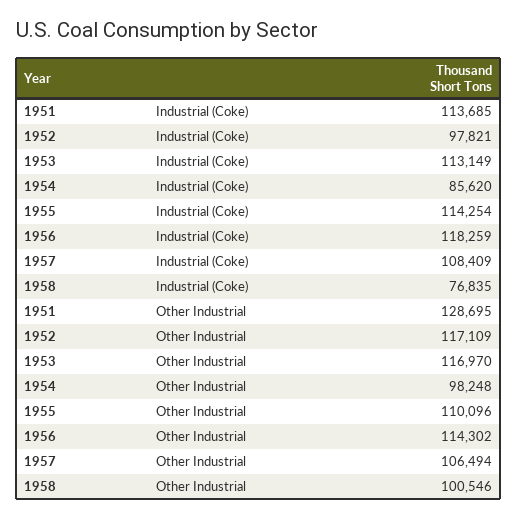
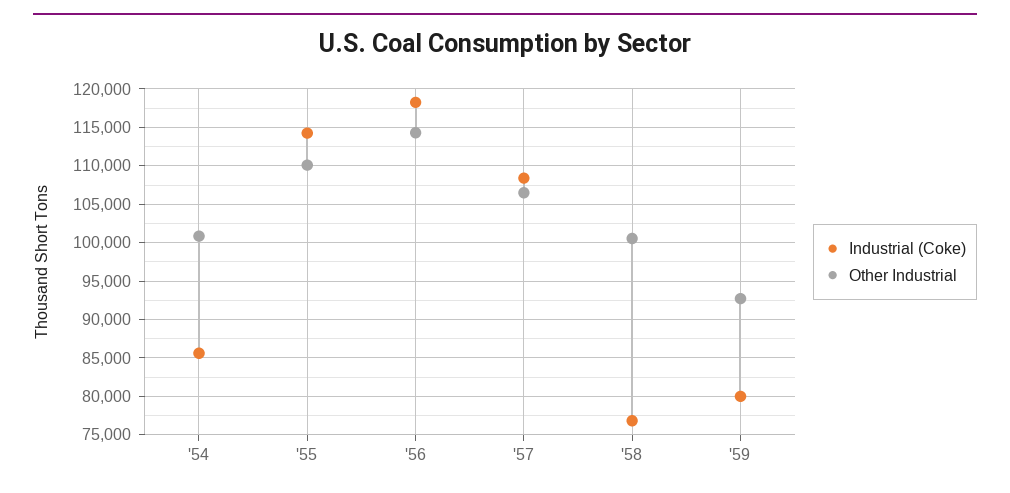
Industrial (Coke), 1951: 113685 -> none
Industrial (Coke), 1952: 97821 -> none
Industrial (Coke), 1953: 113149 -> none
Other Industrial, 1951: 128695 -> none
Other Industrial, 1952: 117109 -> none
Other Industrial, 1953: 116970 -> none
Other Industrial, 1954: 98248 -> 101000
Industrial (Coke), '59: none -> 80000
Other Industrial, '59: none -> 93000

